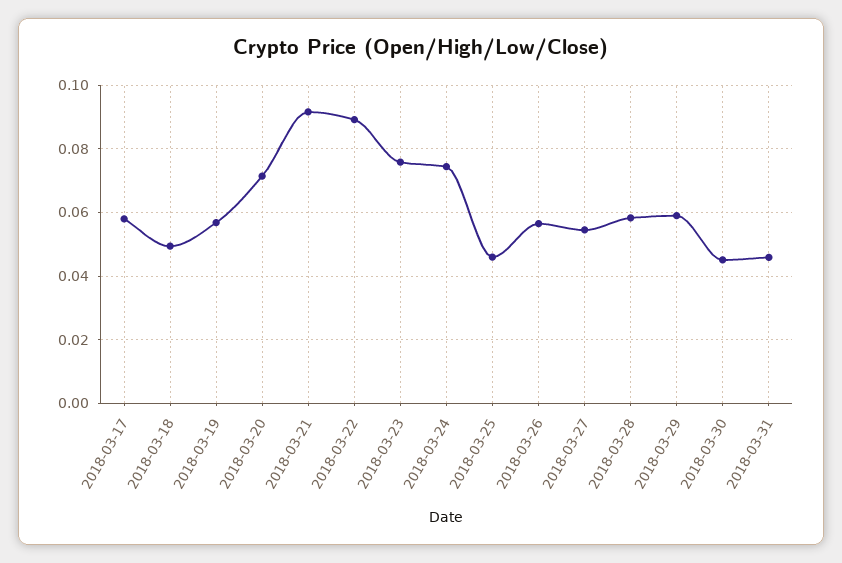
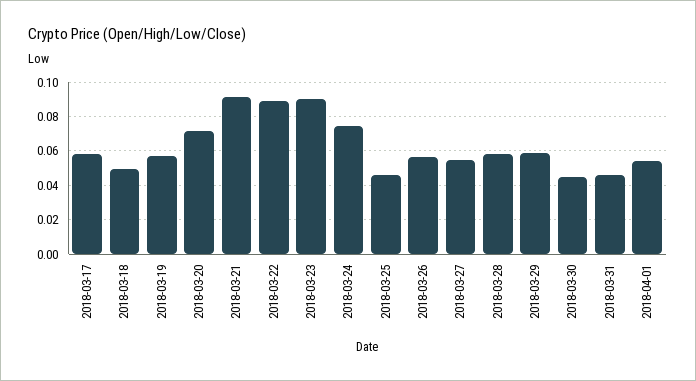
2018-03-23: 0.076 -> 0.09
2018-04-01: none -> 0.055

